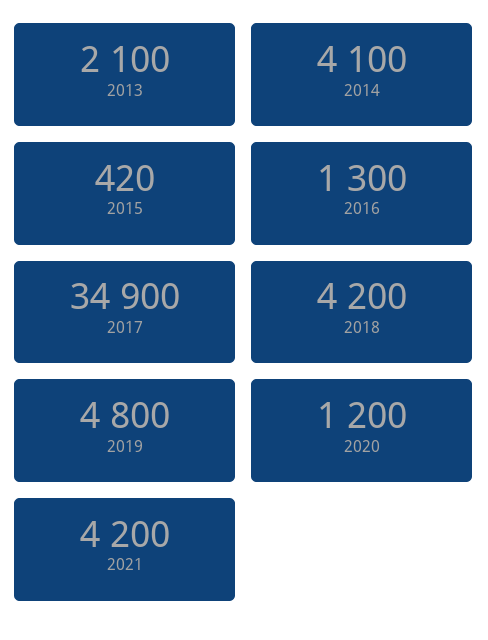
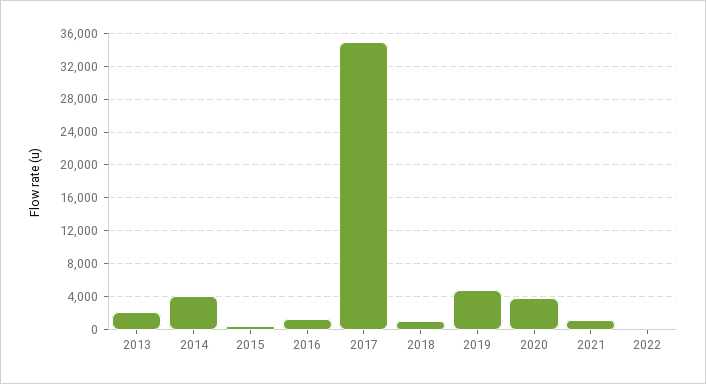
2018: 4200 -> 1000
2020: 1200 -> 4000
2021: 4200 -> 1000
2022: none -> 0

